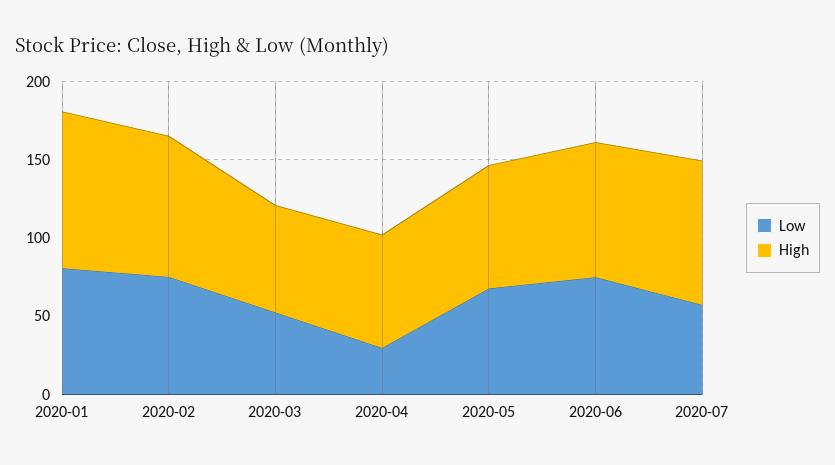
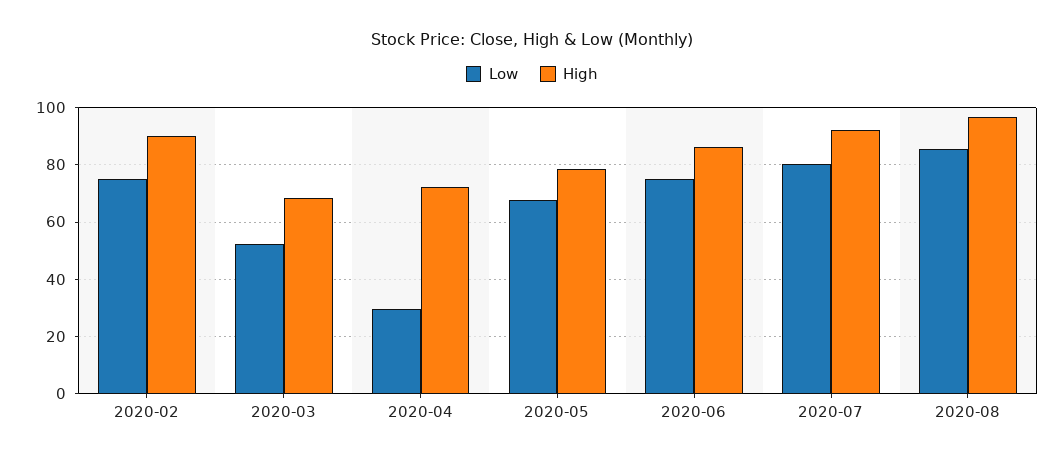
Low, 2020-01: 80 -> none
High, 2020-01: 100 -> none
Low, 2020-07: 60 -> 80
Low, 2020-08: none -> 85
High, 2020-08: none -> 97.5

